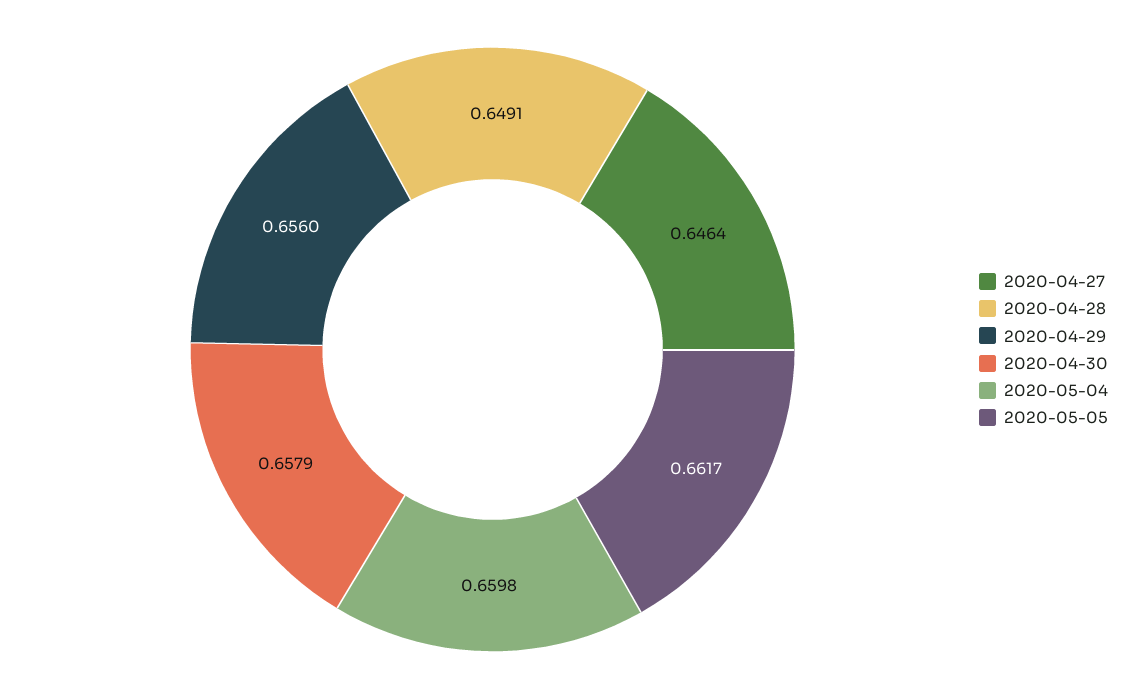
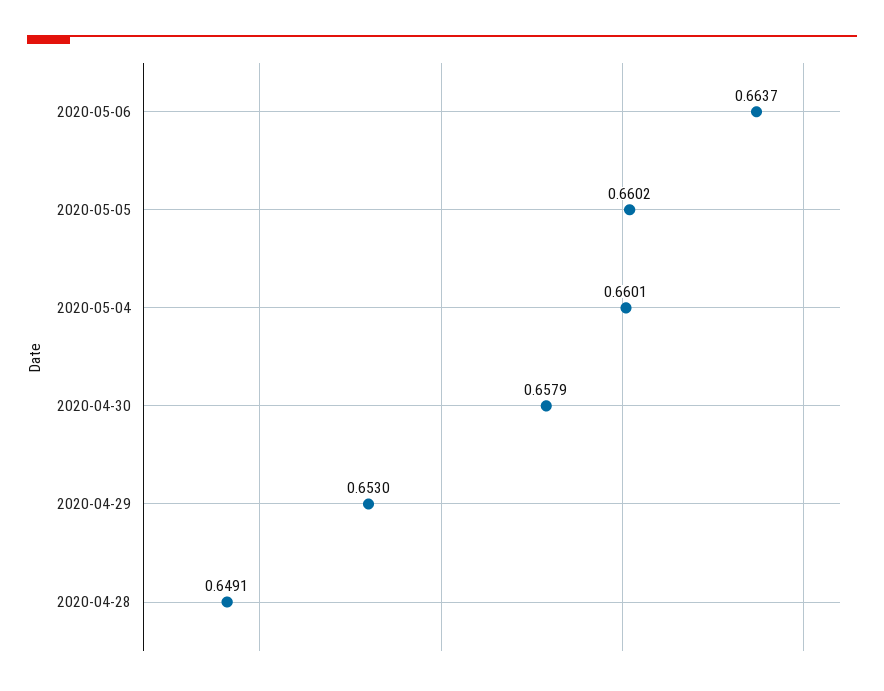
2020-04-27: 0.6464 -> none
2020-04-29: 0.656 -> 0.653
2020-05-04: 0.6598 -> 0.6601
2020-05-05: 0.6617 -> 0.6602
2020-05-06: none -> 0.6637

